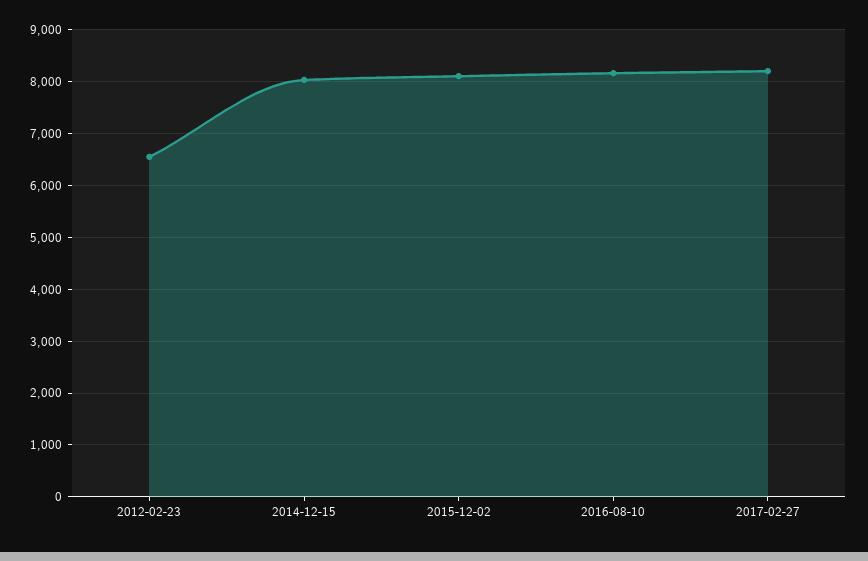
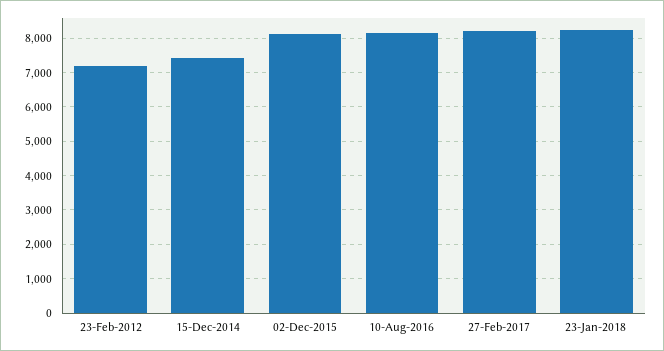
2012-02-23: 6600 -> 7200
2014-12-15: 8000 -> 7400
23-Jan-2018: none -> 8200

